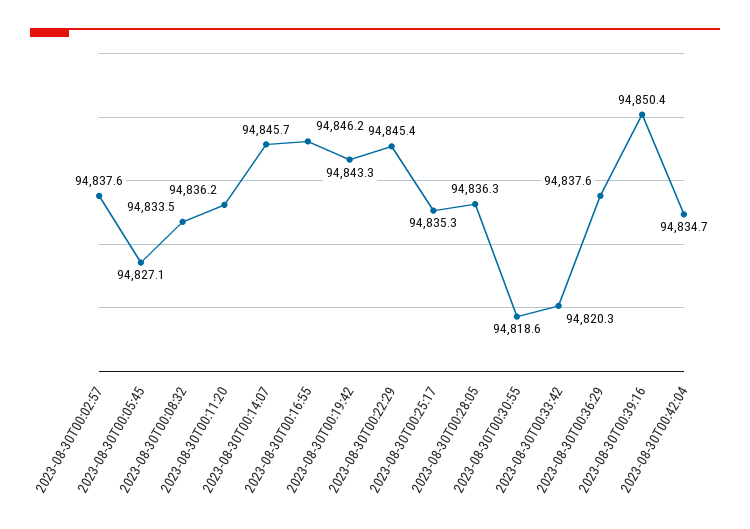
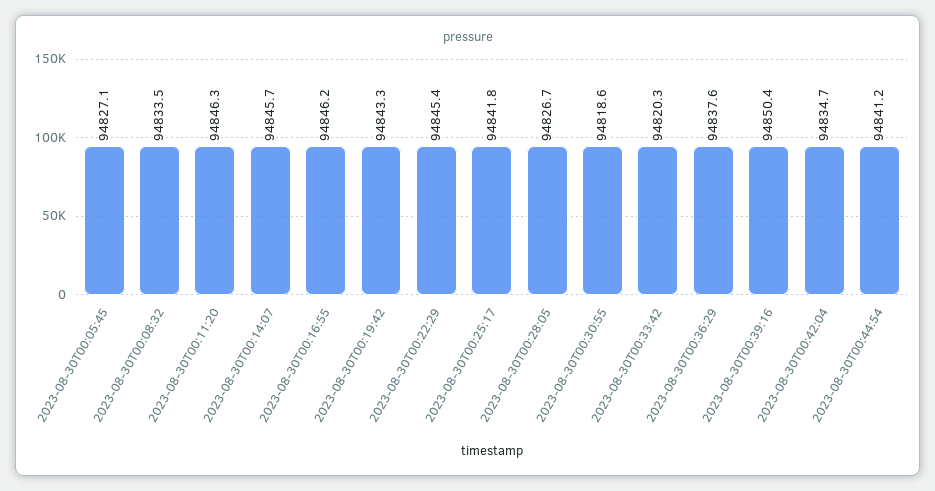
2023-08-30T00:02:57: 94837.6 -> none
2023-08-30T00:11:20: 94836.2 -> 94846.3
2023-08-30T00:25:17: 94835.3 -> 94841.8
2023-08-30T00:28:05: 94836.3 -> 94826.7
2023-08-30T00:44:54: none -> 94841.2

